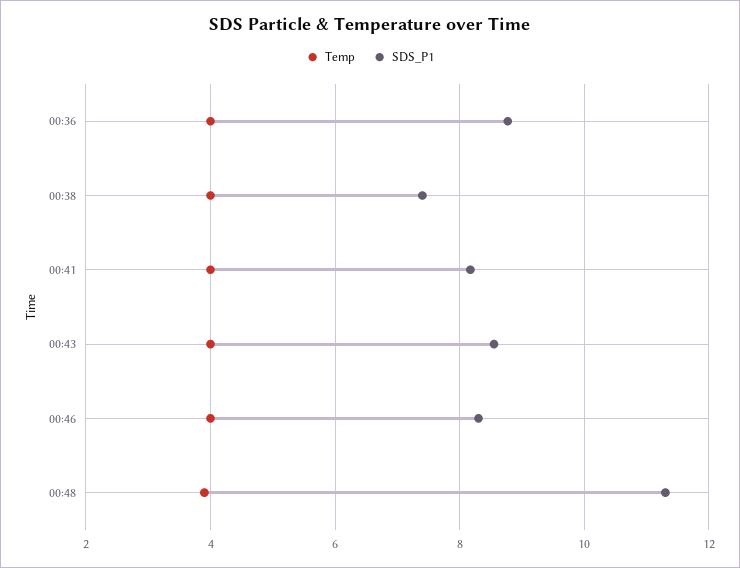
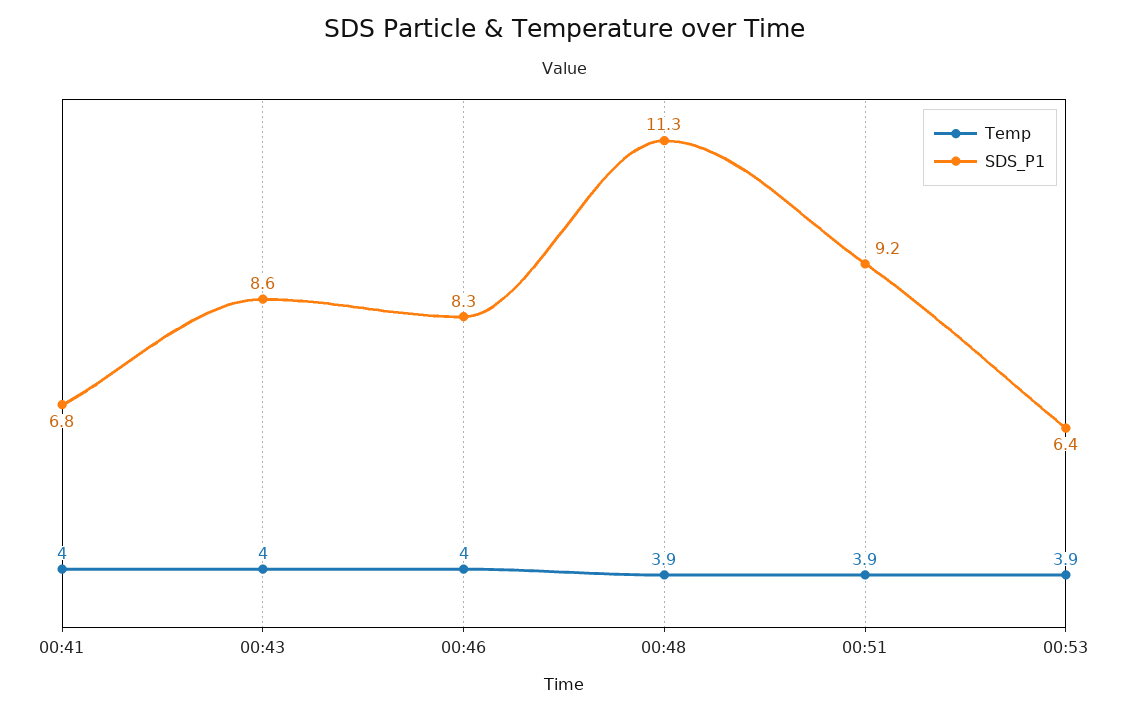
Temp, 00:36: 4 -> none
SDS_P1, 00:36: 8.8 -> none
Temp, 00:38: 4 -> none
SDS_P1, 00:38: 7.4 -> none
SDS_P1, 00:41: 8.2 -> 6.8
Temp, 00:51: none -> 3.9
SDS_P1, 00:51: none -> 9.2
Temp, 00:53: none -> 3.9
SDS_P1, 00:53: none -> 6.4

